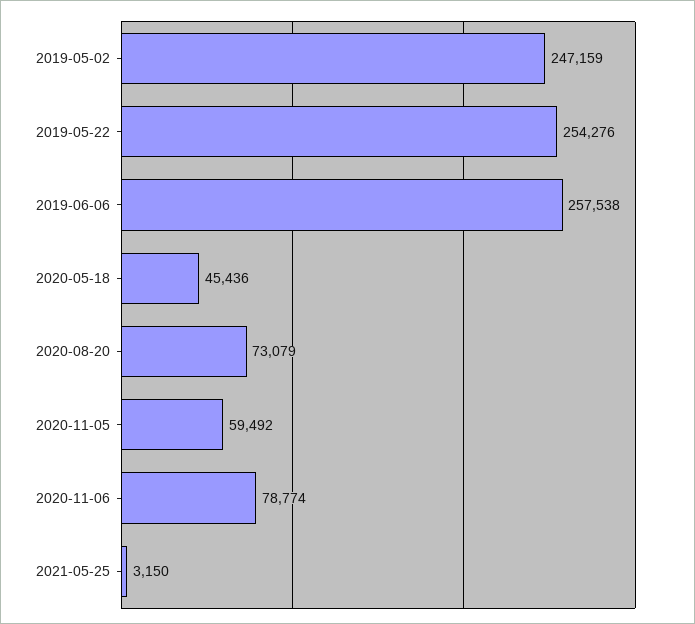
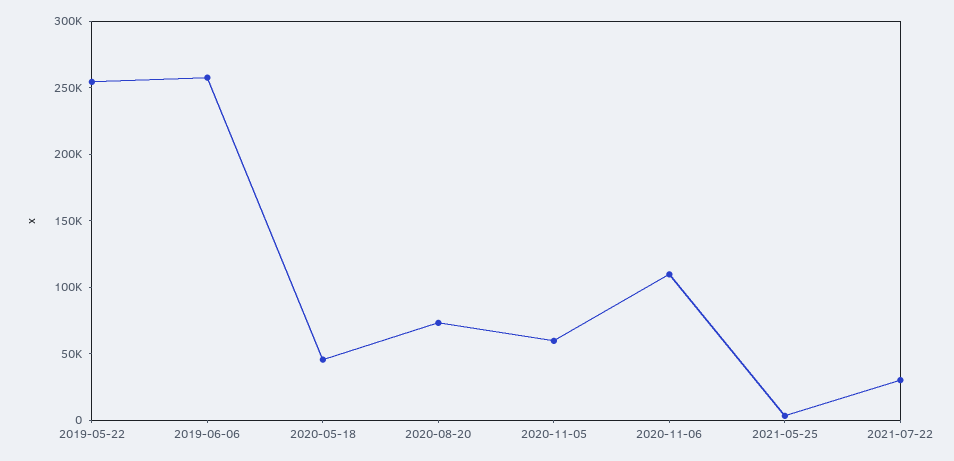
2019-05-02: 247159 -> none
2020-11-06: 78774 -> 110000
2021-07-22: none -> 30000

